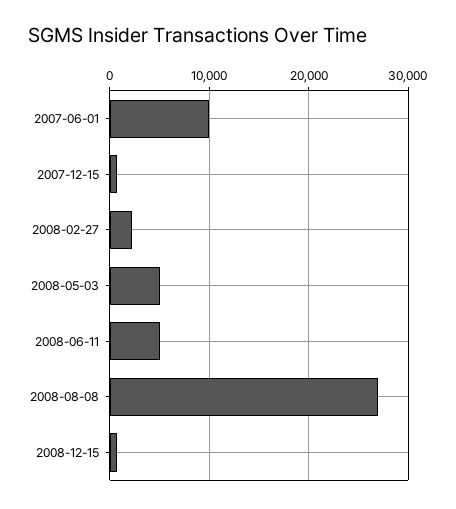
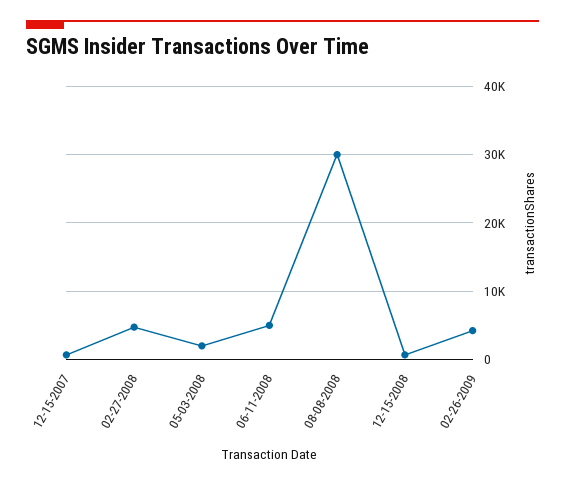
2007-06-01: 10000 -> none
2008-02-27: 2000 -> 5000
2008-05-03: 5000 -> 2000
2008-08-08: 27000 -> 30000
02-26-2009: none -> 4000

